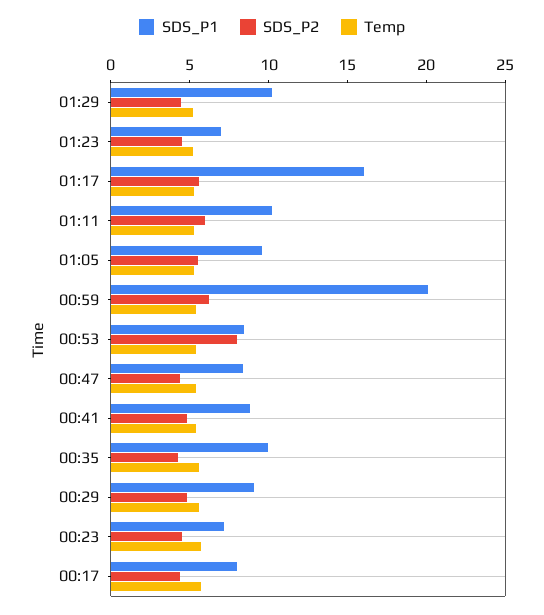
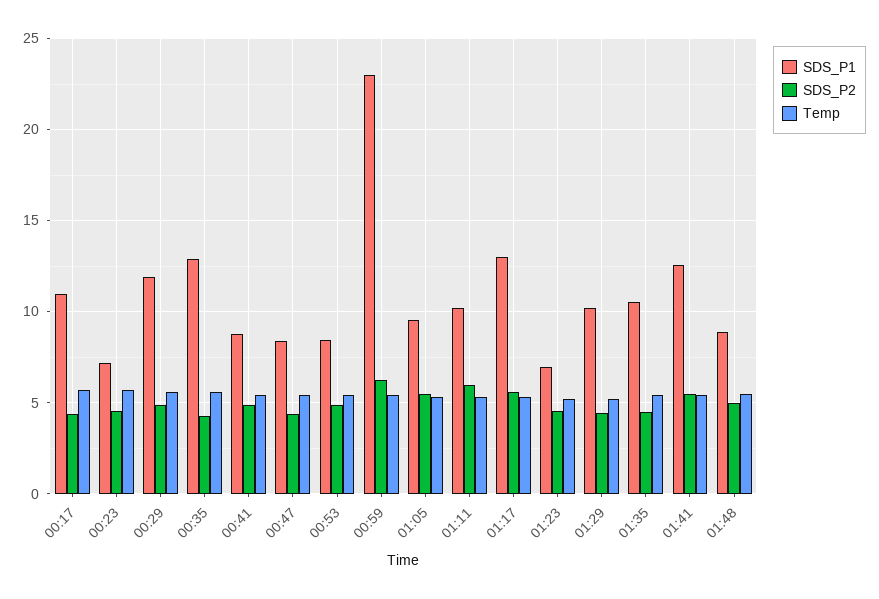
SDS_P1, 01:17: 16 -> 13
SDS_P1, 00:59: 20 -> 23
SDS_P2, 00:53: 8 -> 5
SDS_P1, 00:35: 10 -> 13
SDS_P1, 00:29: 9 -> 12
SDS_P1, 00:17: 8 -> 11
SDS_P1, 01:35: none -> 10.5
SDS_P2, 01:35: none -> 4.5
Temp, 01:35: none -> 5.5
SDS_P1, 01:41: none -> 12.5
SDS_P2, 01:41: none -> 5.5
Temp, 01:41: none -> 5.5
SDS_P1, 01:48: none -> 9
SDS_P2, 01:48: none -> 5
Temp, 01:48: none -> 5.5

